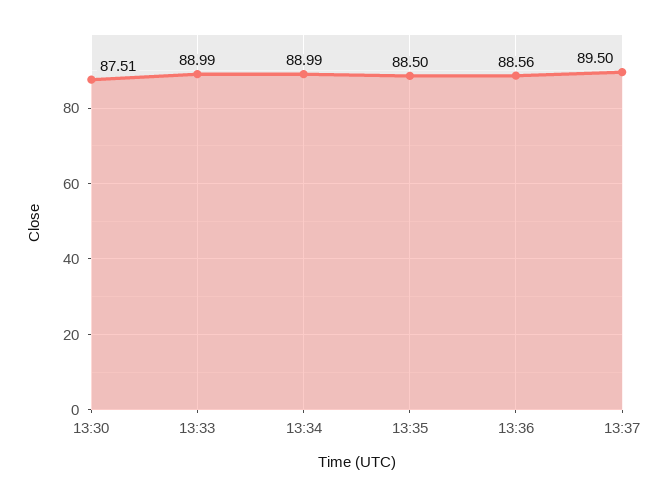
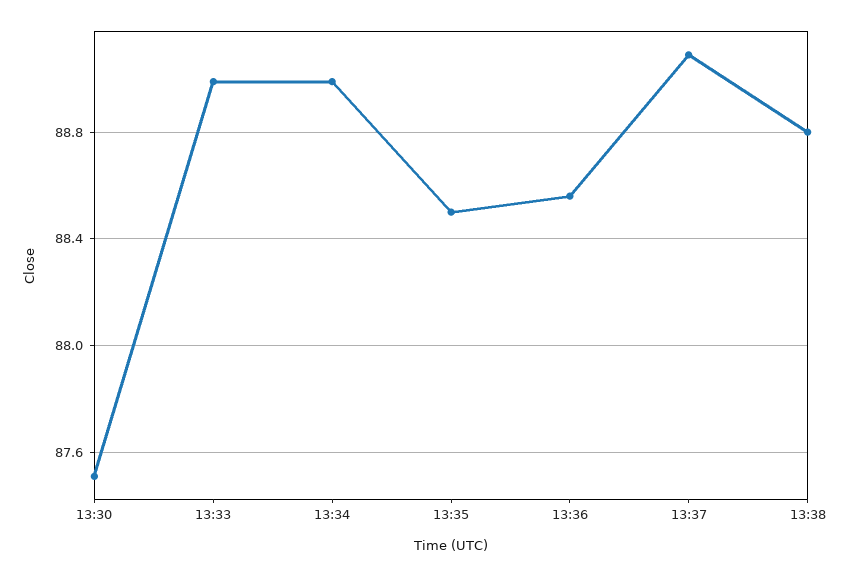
13:37: 89.5 -> 89.1
13:38: none -> 88.8

